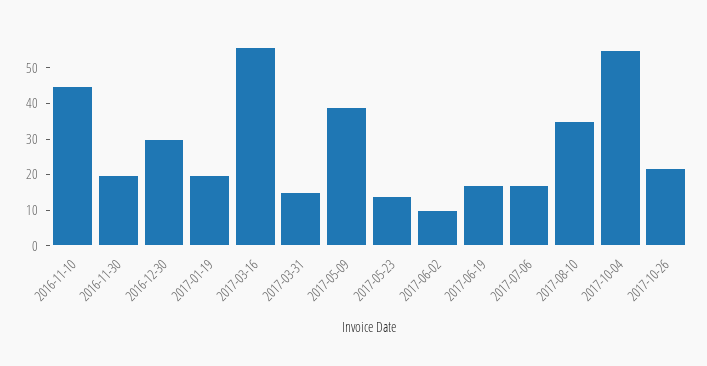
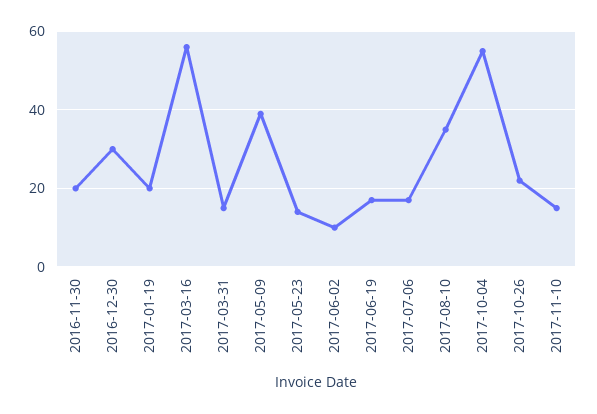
2016-11-10: 45 -> none
2017-11-10: none -> 15

